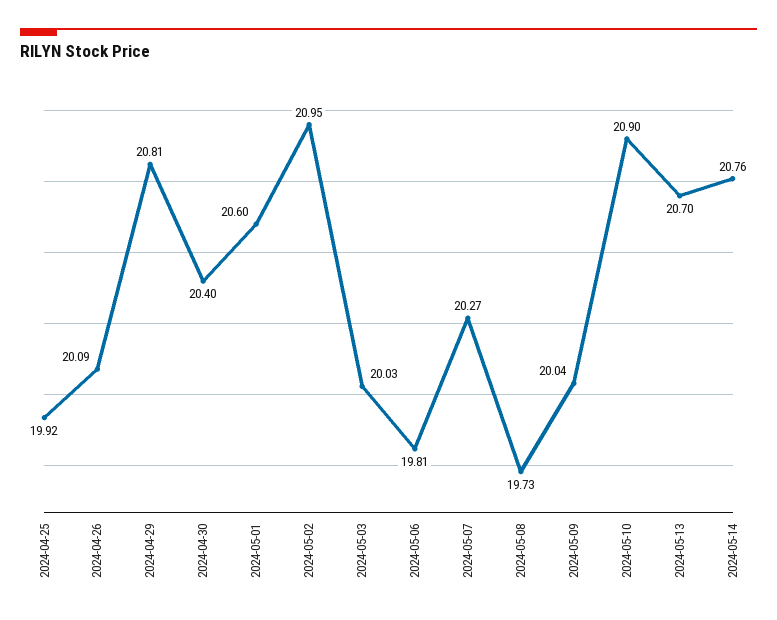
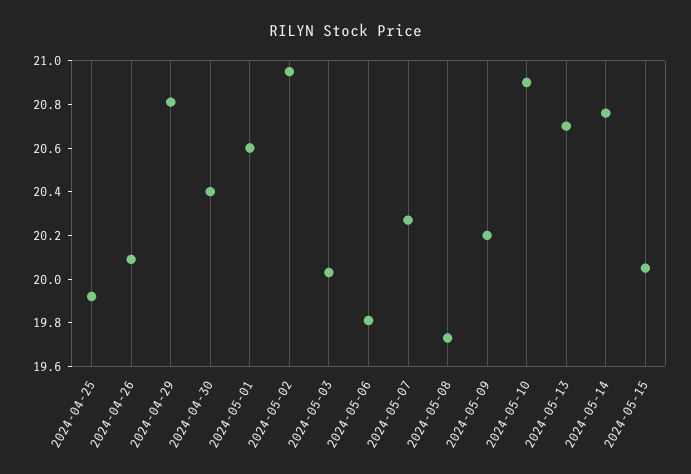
2024-05-09: 20.04 -> 20.2
2024-05-15: none -> 20.05

